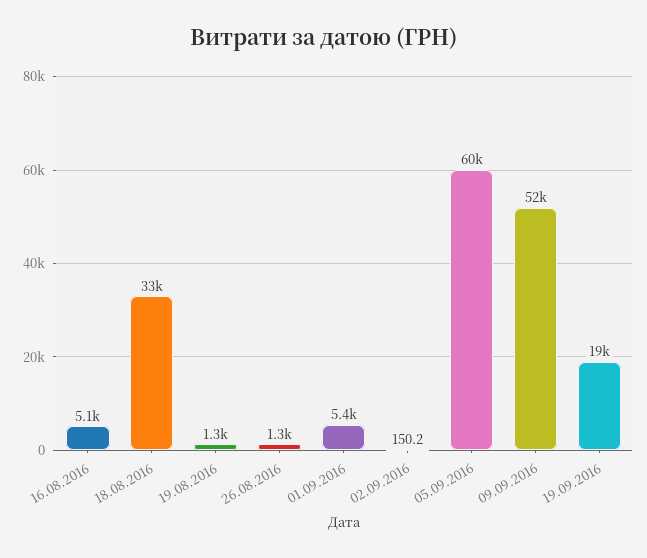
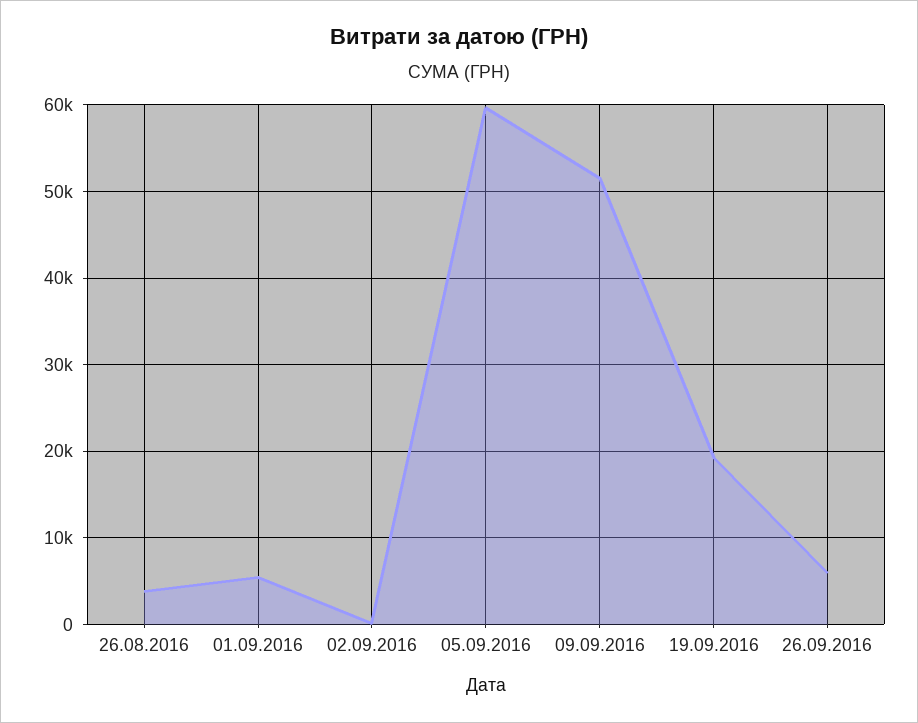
16.08.2016: 5100 -> none
18.08.2016: 33000 -> none
19.08.2016: 1300 -> none
26.08.2016: 1300 -> 4000
26.09.2016: none -> 6000

